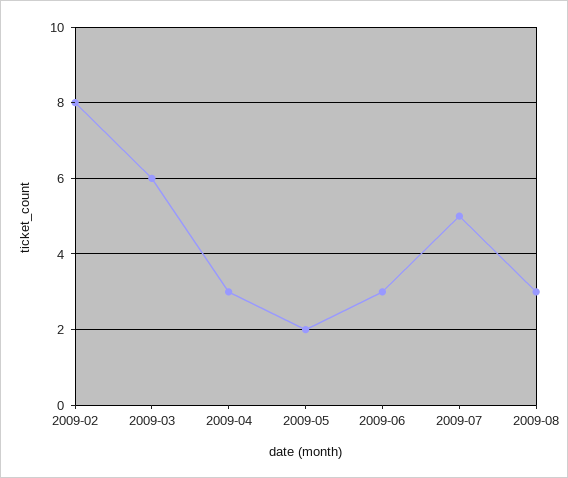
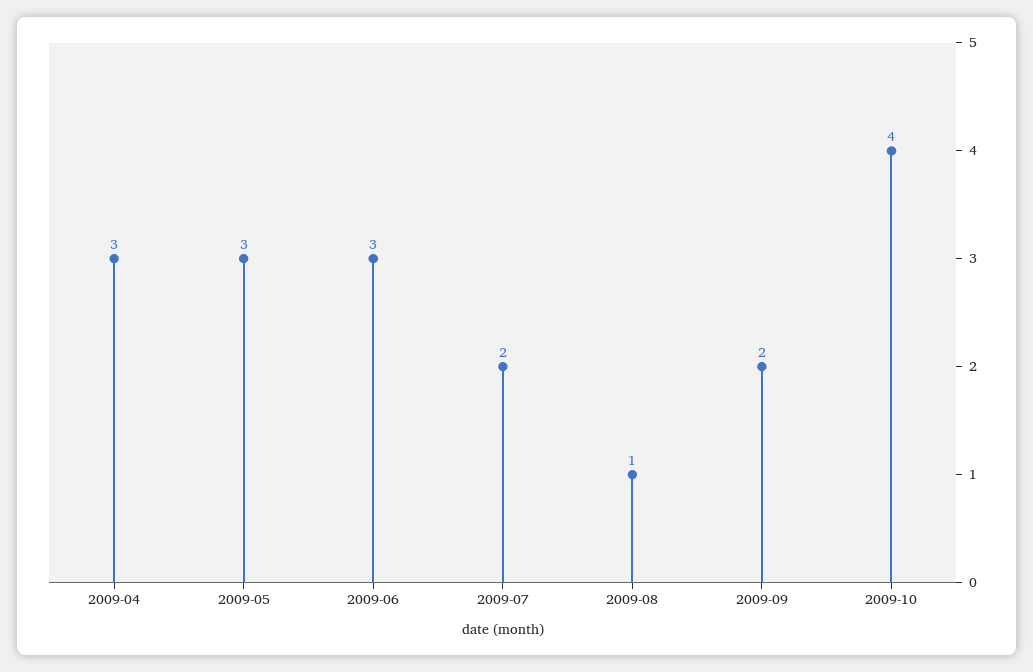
2009-02: 8 -> none
2009-03: 6 -> none
2009-05: 2 -> 3
2009-07: 5 -> 2
2009-08: 3 -> 1
2009-09: none -> 2
2009-10: none -> 4

